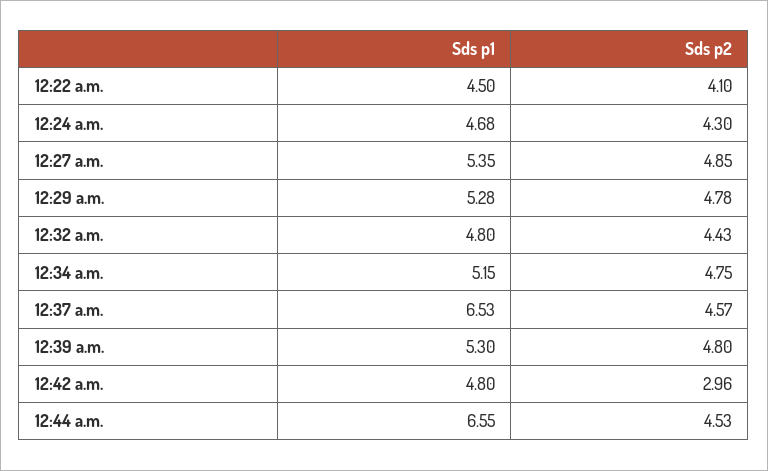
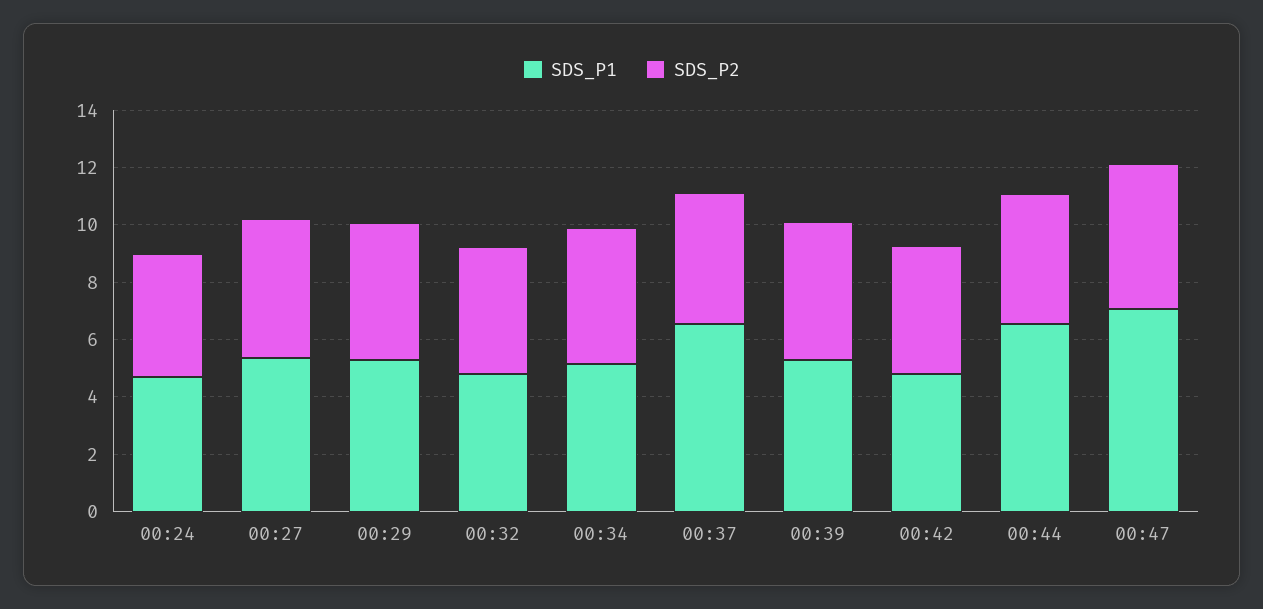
Sds p1, 12:22 a.m.: 4.5 -> none
Sds p2, 12:22 a.m.: 4.1 -> none
Sds p2, 12:42 a.m.: 2.96 -> 4.5
Sds p1, 00:47: none -> 7
Sds p2, 00:47: none -> 5

